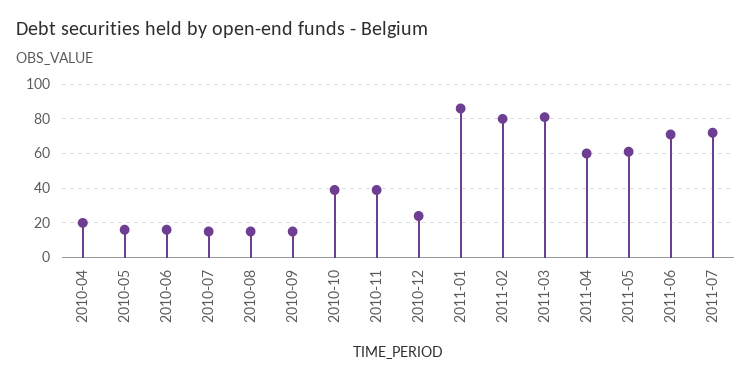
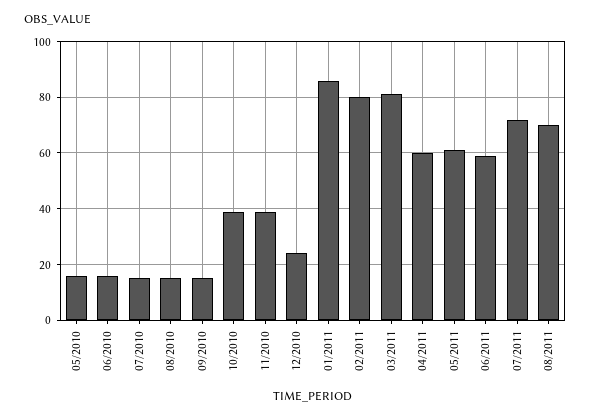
2010-04: 20 -> none
2011-06: 70 -> 60
08/2011: none -> 70

